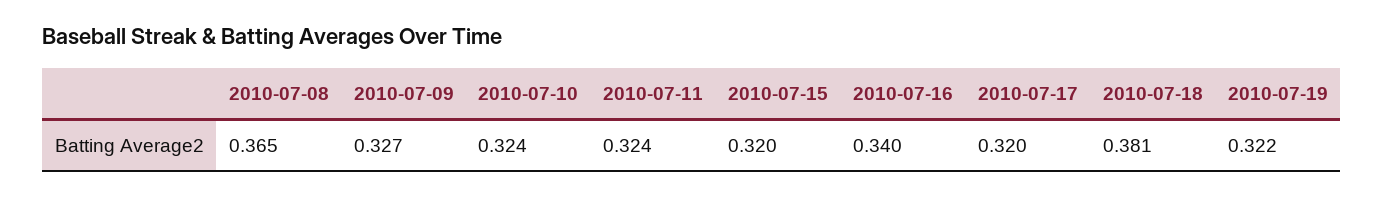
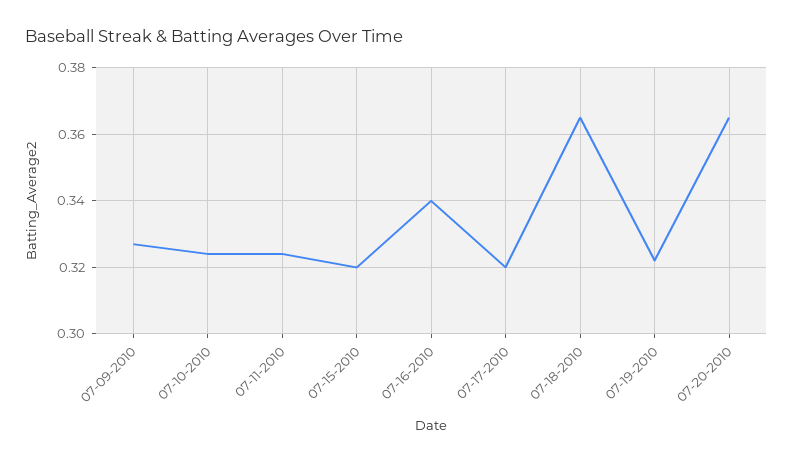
2010-07-08: 0.365 -> none
2010-07-18: 0.381 -> 0.365
07-20-2010: none -> 0.365

